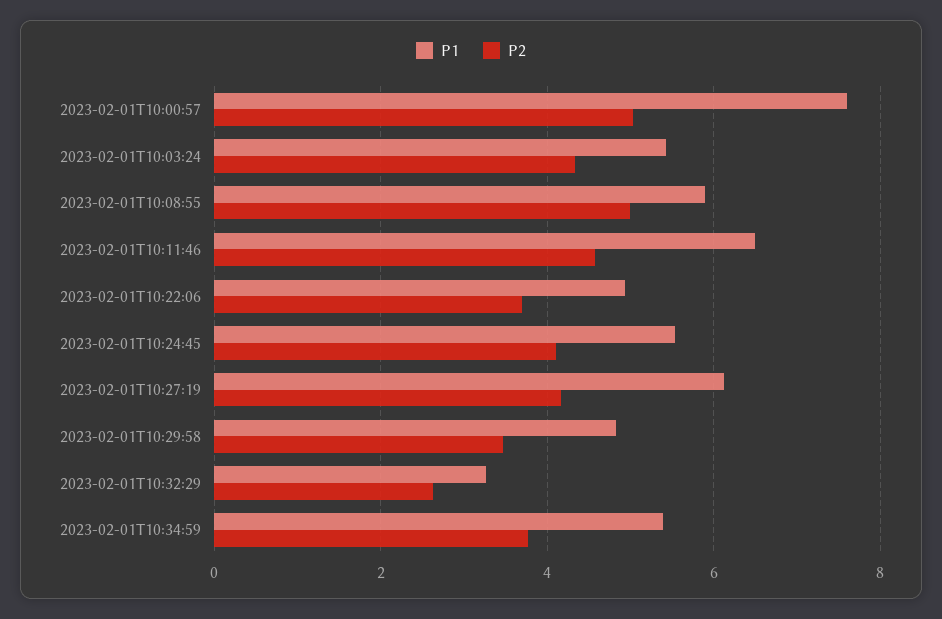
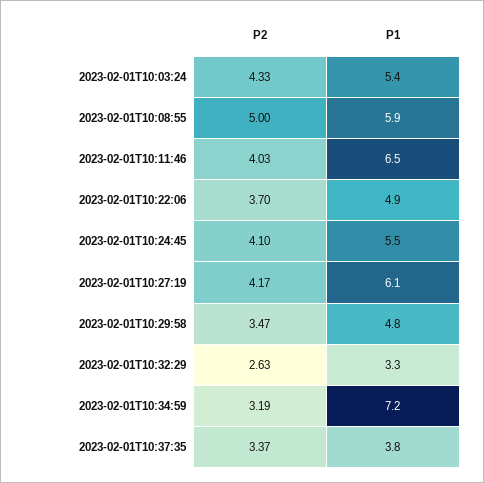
P1, 2023-02-01T10:00:57: 7.6 -> none
P2, 2023-02-01T10:00:57: 5 -> none
P2, 2023-02-01T10:11:46: 4.6 -> 4.03
P1, 2023-02-01T10:34:59: 5.4 -> 7.2
P2, 2023-02-01T10:34:59: 3.8 -> 3.19
P2, 2023-02-01T10:37:35: none -> 3.37
P1, 2023-02-01T10:37:35: none -> 3.8

